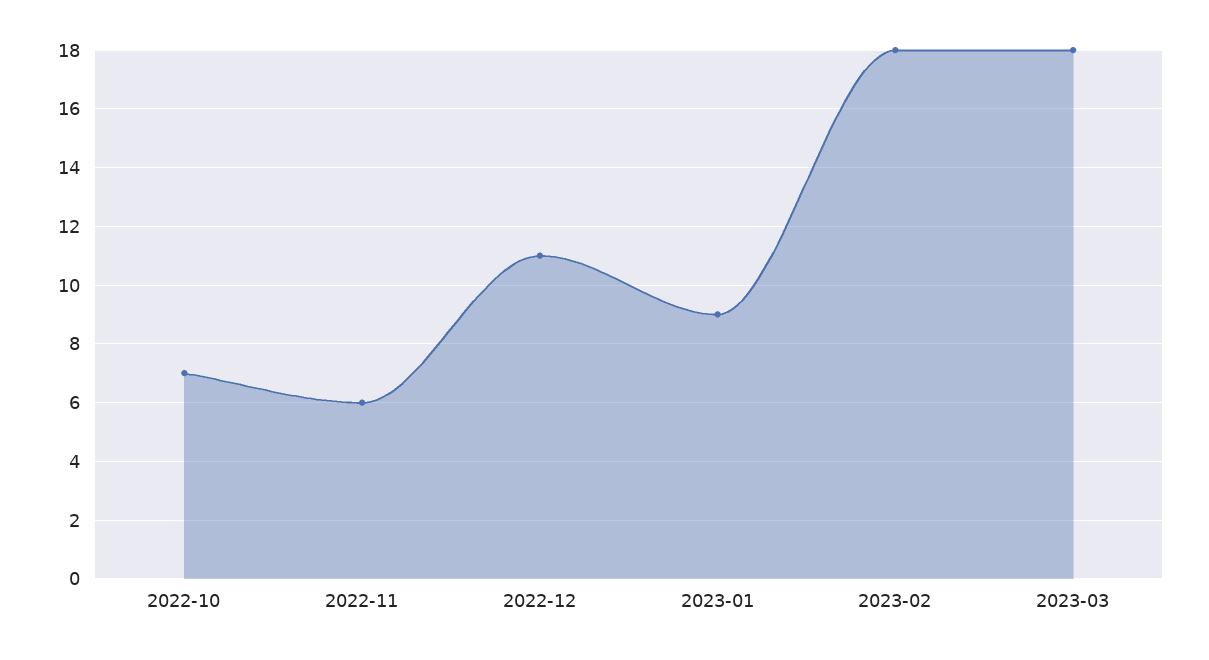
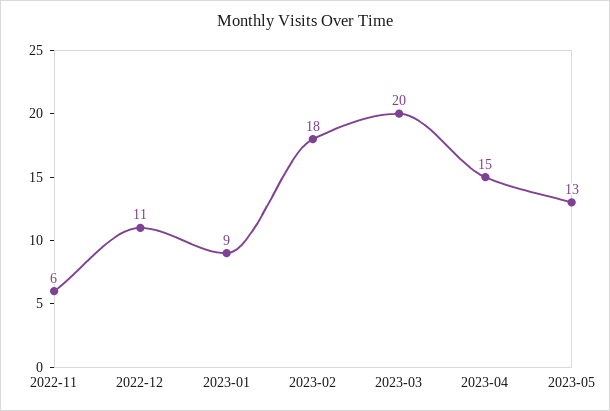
2022-10: 7 -> none
2023-03: 18 -> 20
2023-04: none -> 15
2023-05: none -> 13

